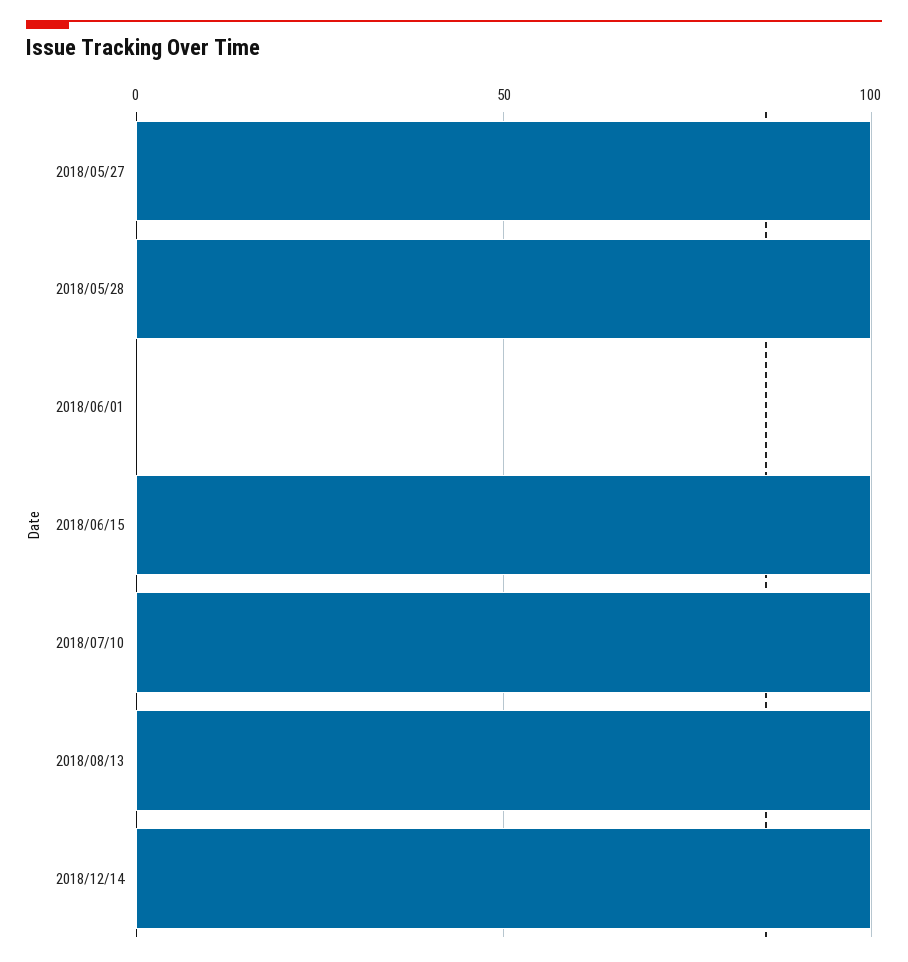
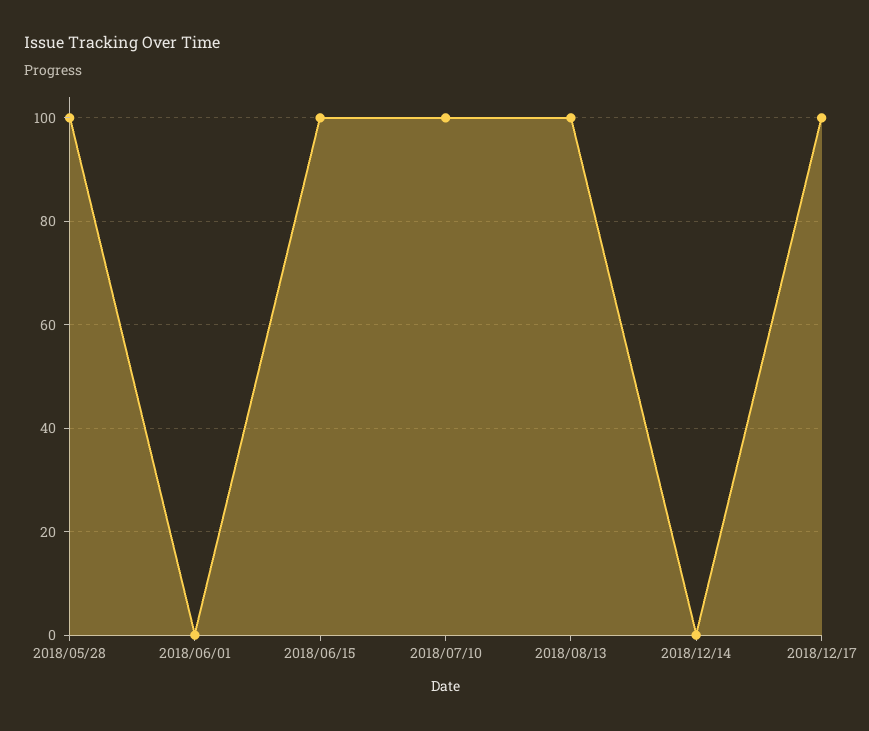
2018/05/27: 100 -> none
2018/12/14: 100 -> 0
2018/12/17: none -> 100

